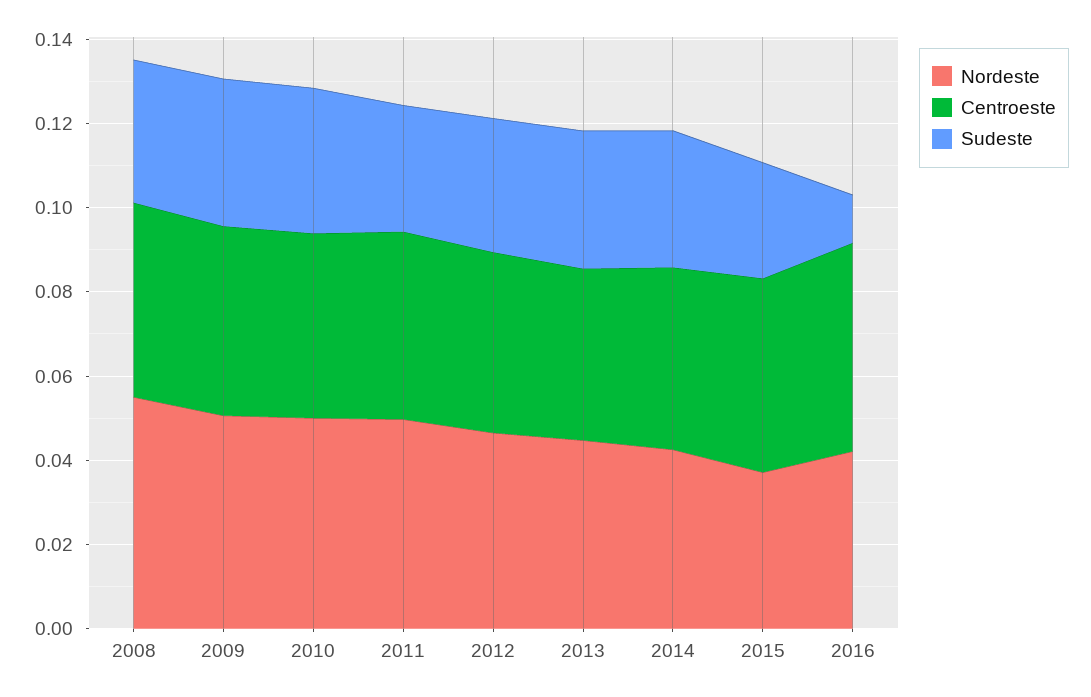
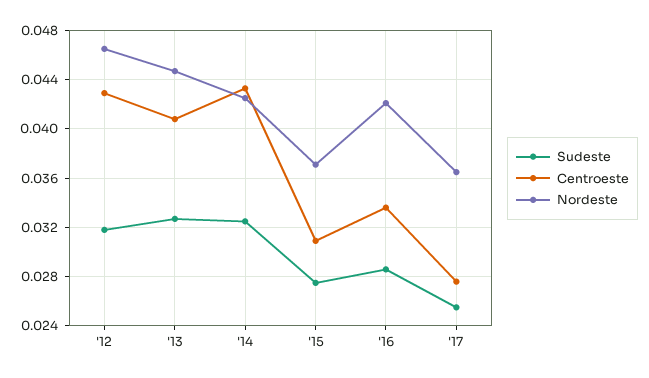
Nordeste, 2008: 0.055 -> none
Centroeste, 2008: 0.045 -> none
Sudeste, 2008: 0.035 -> none
Nordeste, 2009: 0.05 -> none
Centroeste, 2009: 0.045 -> none
Sudeste, 2009: 0.035 -> none
Nordeste, 2010: 0.05 -> none
Centroeste, 2010: 0.045 -> none
Sudeste, 2010: 0.035 -> none
Nordeste, 2011: 0.05 -> none
Centroeste, 2011: 0.045 -> none
Sudeste, 2011: 0.03 -> none
Centroeste, 2015: 0.045 -> 0.031
Centroeste, 2016: 0.05 -> 0.0335
Sudeste, 2016: 0.01 -> 0.0285
Sudeste, '17: none -> 0.0255
Centroeste, '17: none -> 0.0275
Nordeste, '17: none -> 0.0365

